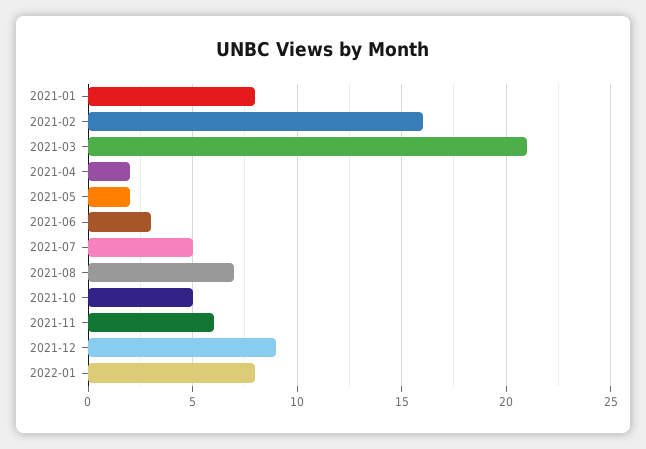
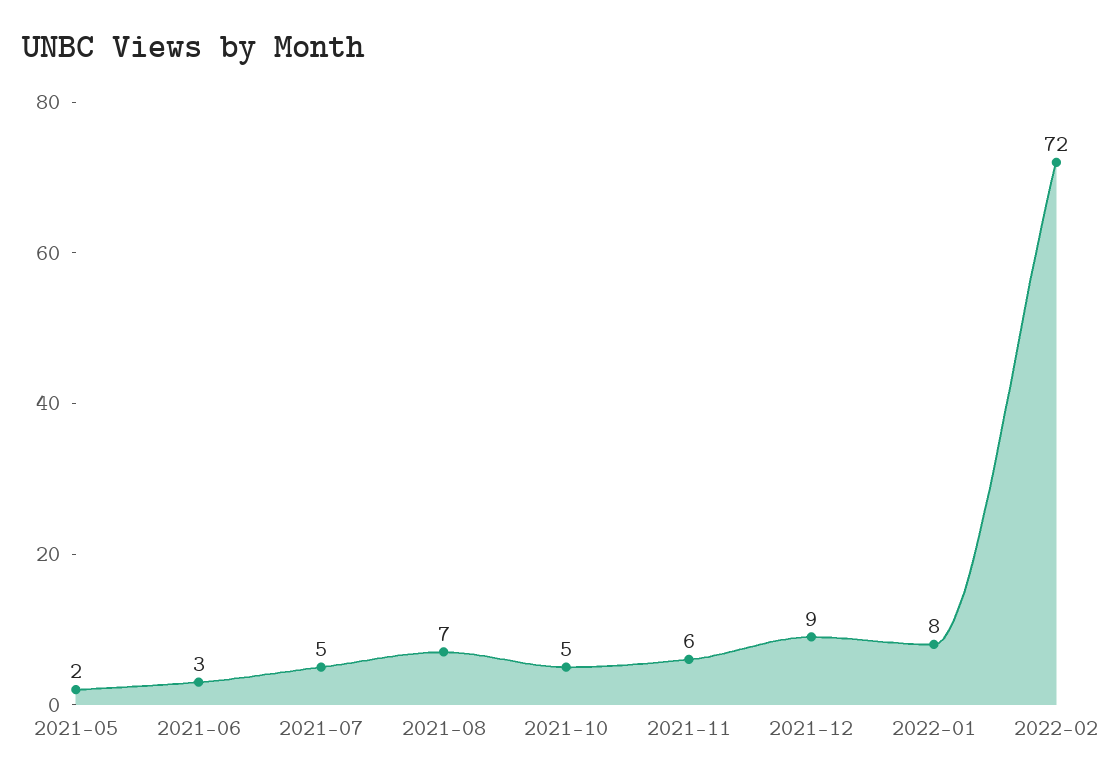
2021-01: 8 -> none
2021-02: 16 -> none
2021-03: 21 -> none
2021-04: 2 -> none
2022-02: none -> 72

